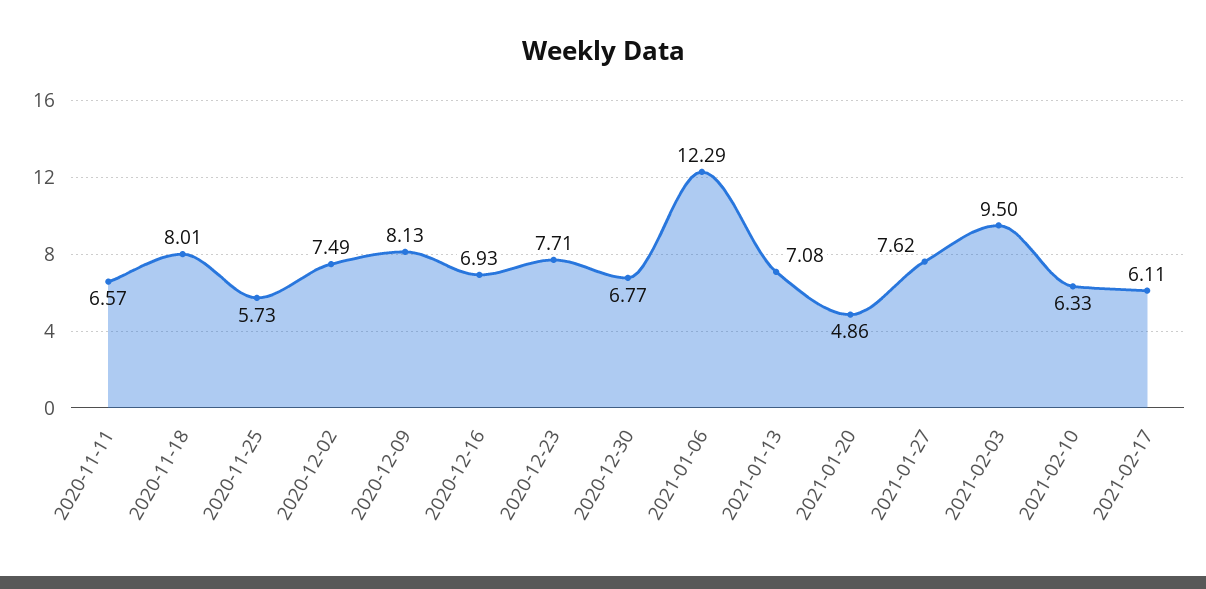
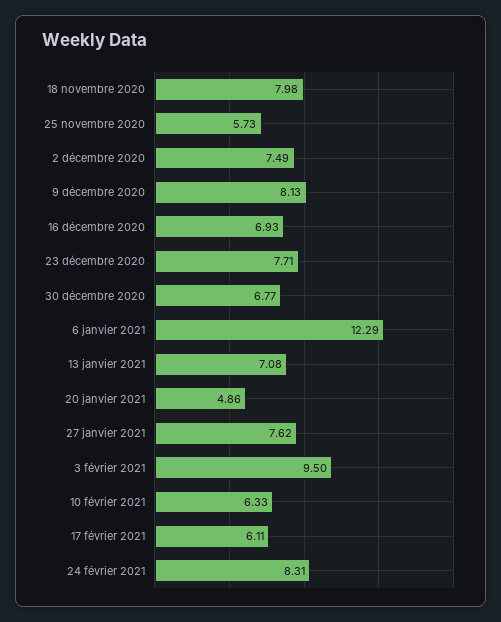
2020-11-11: 6.57 -> none
2020-11-18: 8.01 -> 7.98
24 février 2021: none -> 8.31

